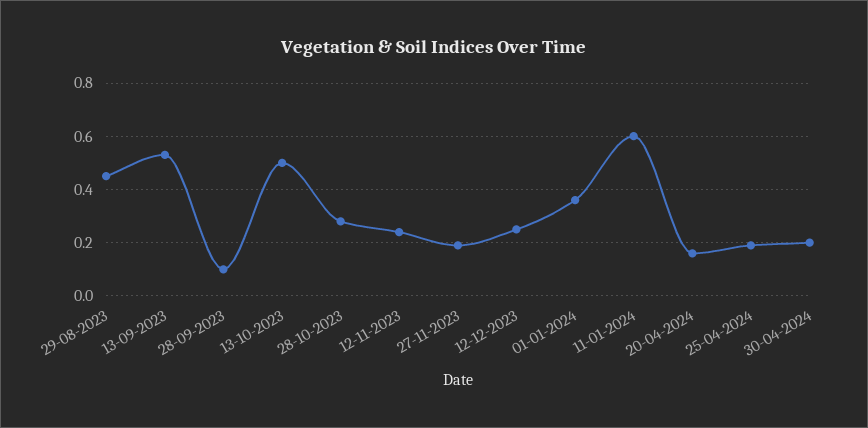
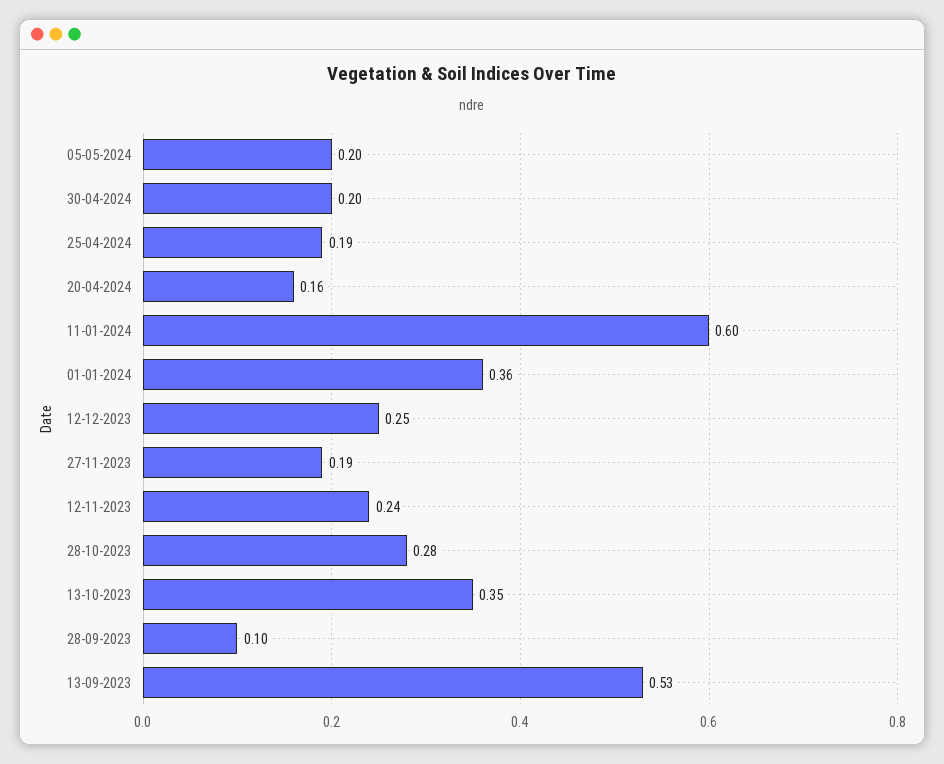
29-08-2023: 0.45 -> none
13-10-2023: 0.5 -> 0.35
05-05-2024: none -> 0.2

